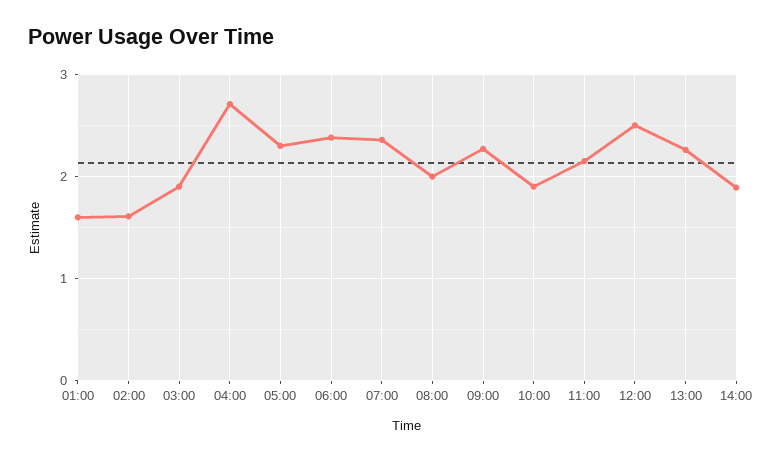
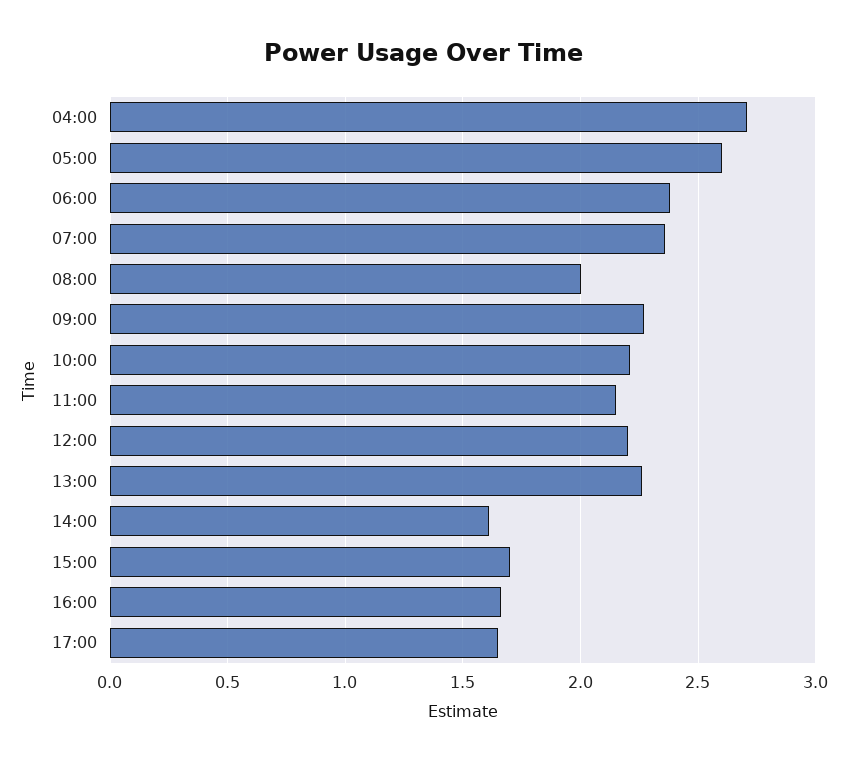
01:00: 1.6 -> none
02:00: 1.6 -> none
03:00: 1.9 -> none
05:00: 2.3 -> 2.6
10:00: 1.9 -> 2.2
12:00: 2.5 -> 2.2
14:00: 1.9 -> 1.6
15:00: none -> 1.7
16:00: none -> 1.65
17:00: none -> 1.65

